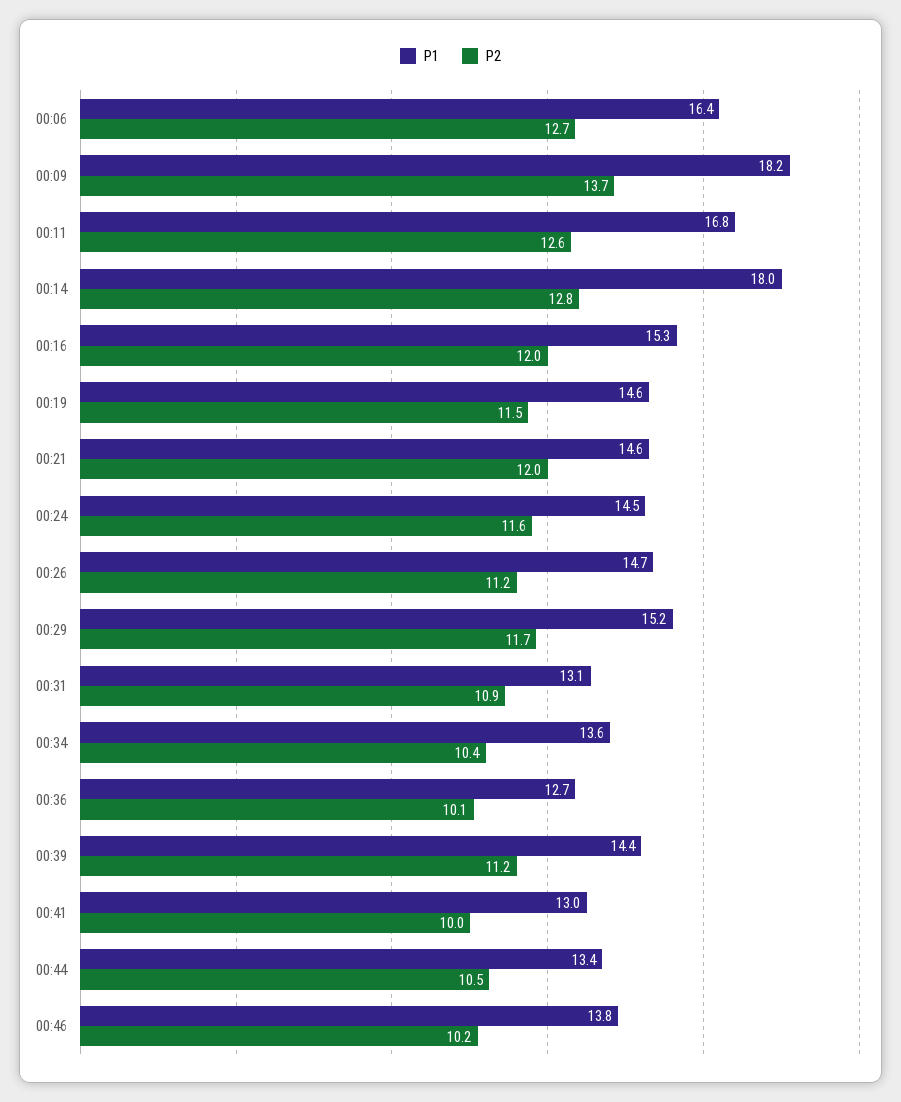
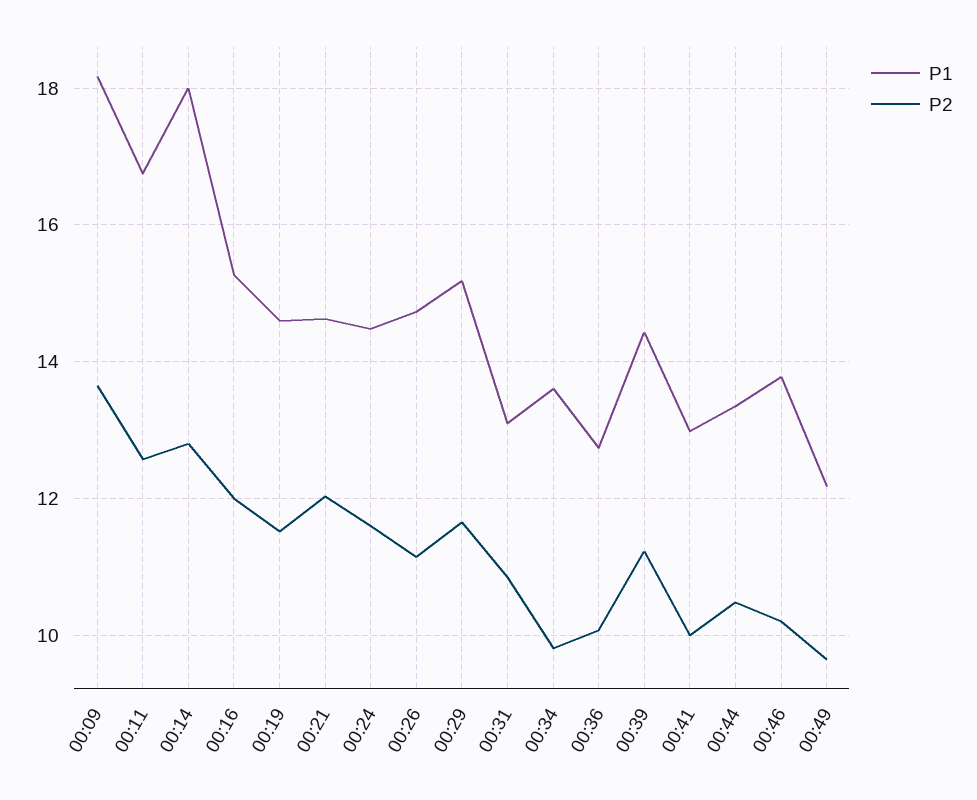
P1, 00:06: 16.4 -> none
P2, 00:06: 12.7 -> none
P2, 00:34: 10.4 -> 9.8
P1, 00:49: none -> 12.2
P2, 00:49: none -> 9.6

